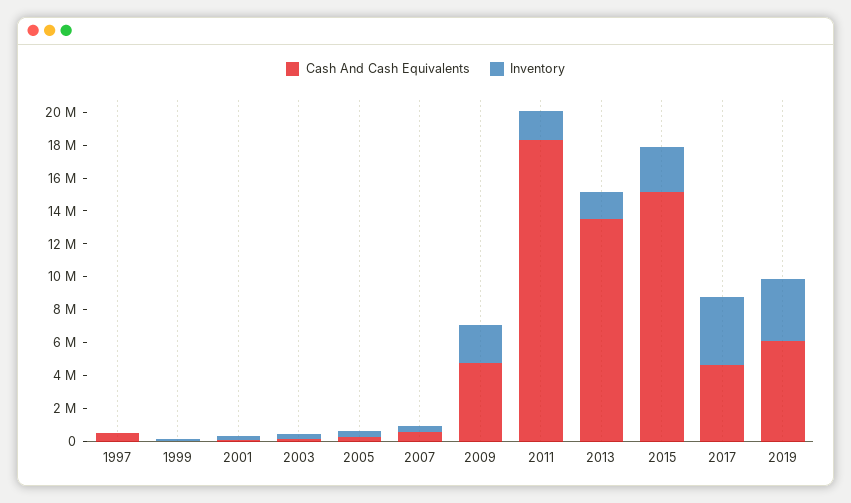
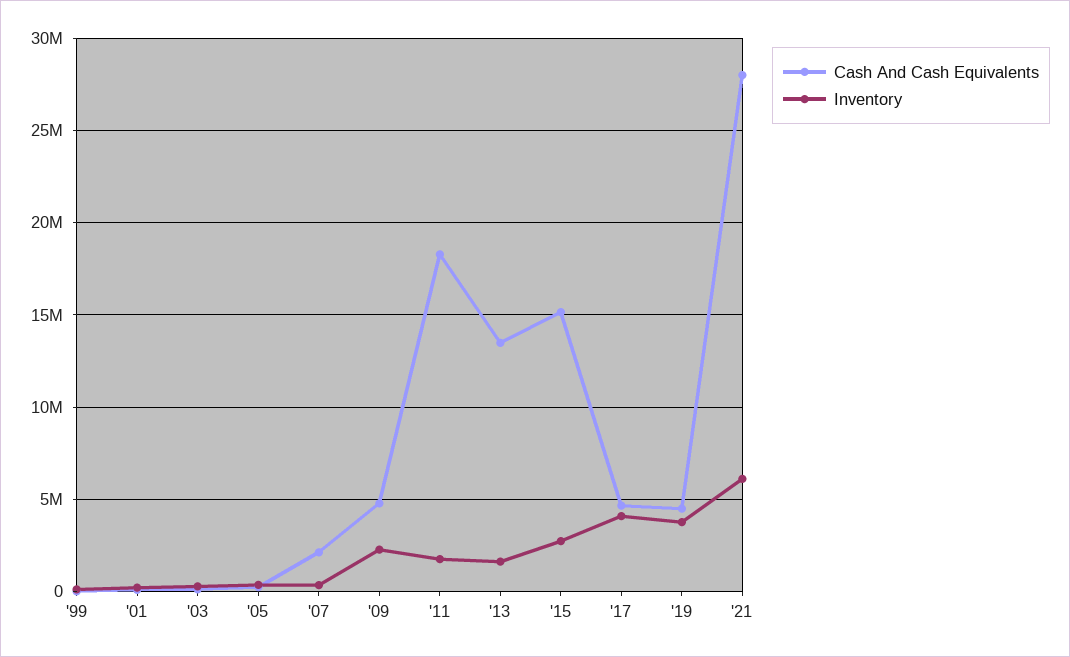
Cash And Cash Equivalents, 1997: 500000 -> none
Inventory, 1997: 0 -> none
Cash And Cash Equivalents, 2007: 500000 -> 2000000
Cash And Cash Equivalents, 2019: 6000000 -> 4500000
Cash And Cash Equivalents, '21: none -> 28000000
Inventory, '21: none -> 6000000

